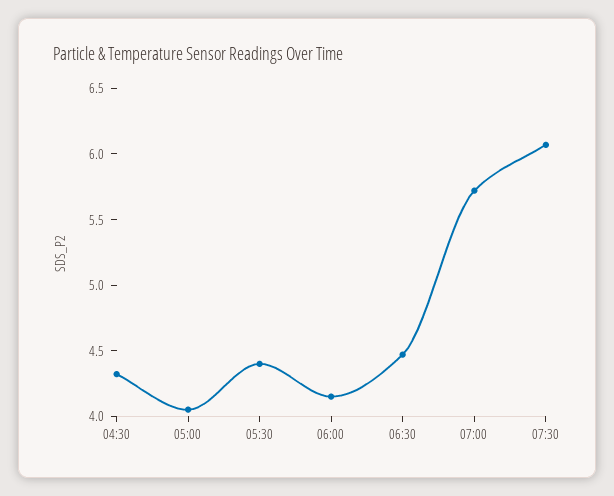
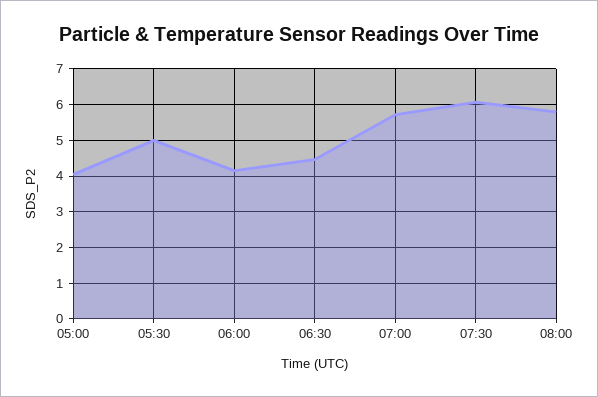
04:30: 4.3 -> none
05:30: 4.4 -> 5
08:00: none -> 5.8

